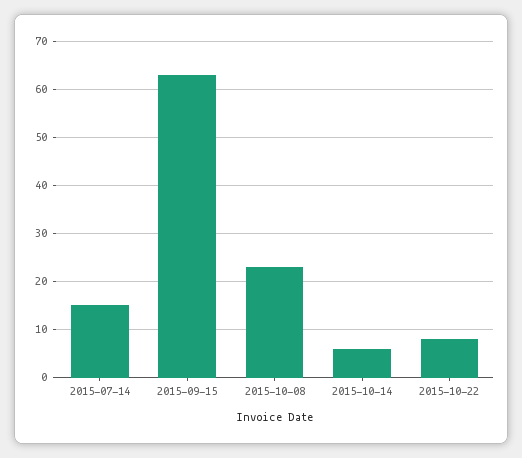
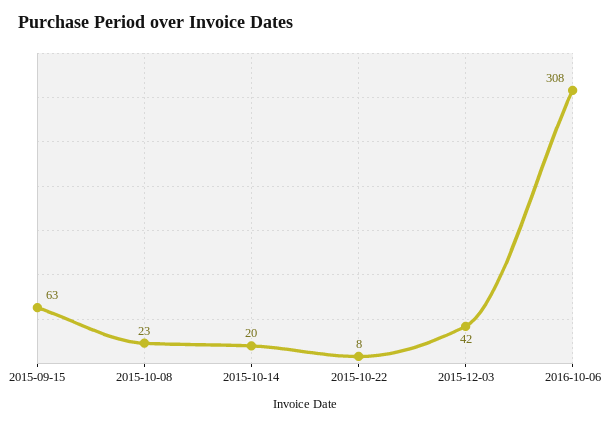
2015-07-14: 15 -> none
2015-10-14: 5 -> 20
2015-12-03: none -> 42
2016-10-06: none -> 308

